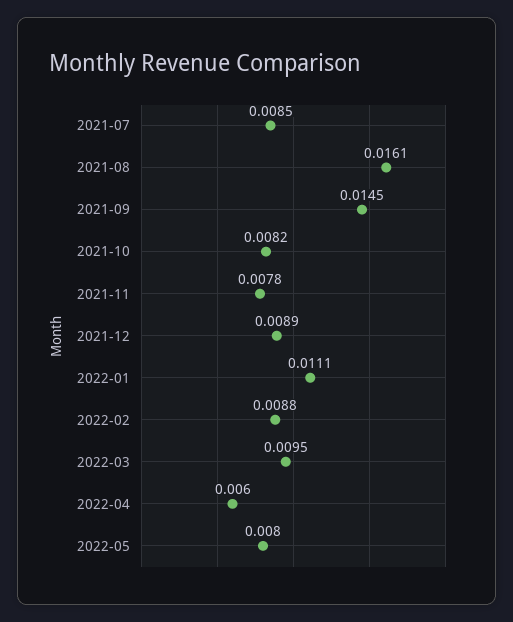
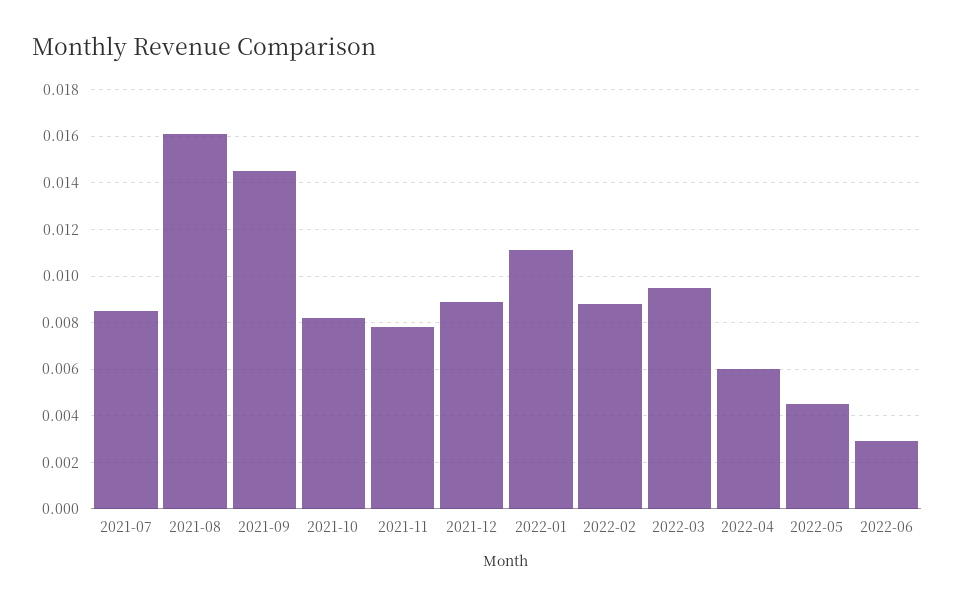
2022-05: 0.008 -> 0.0045
2022-06: none -> 0.003

